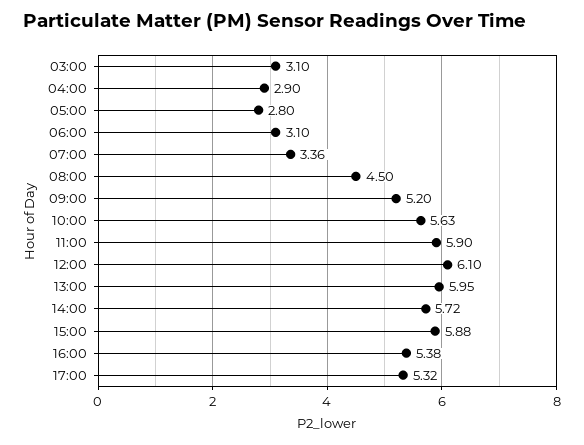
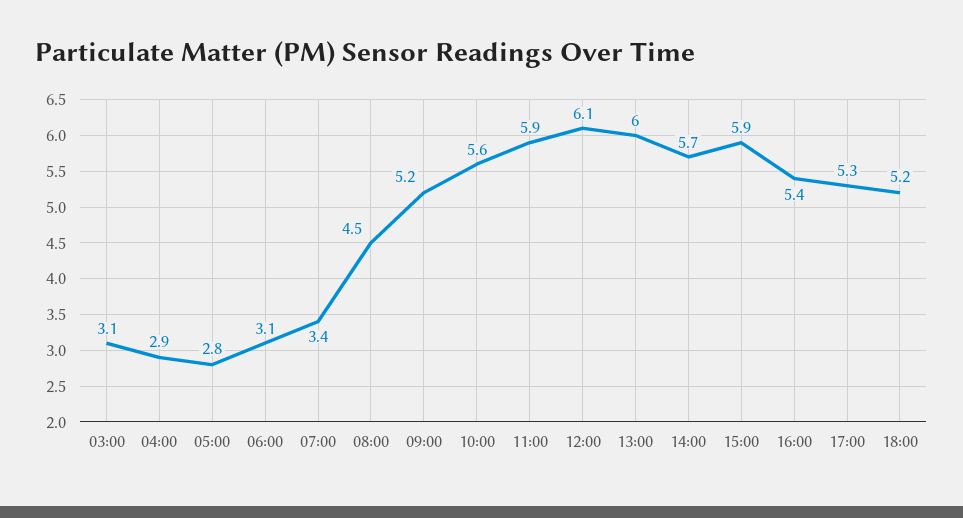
18:00: none -> 5.2

